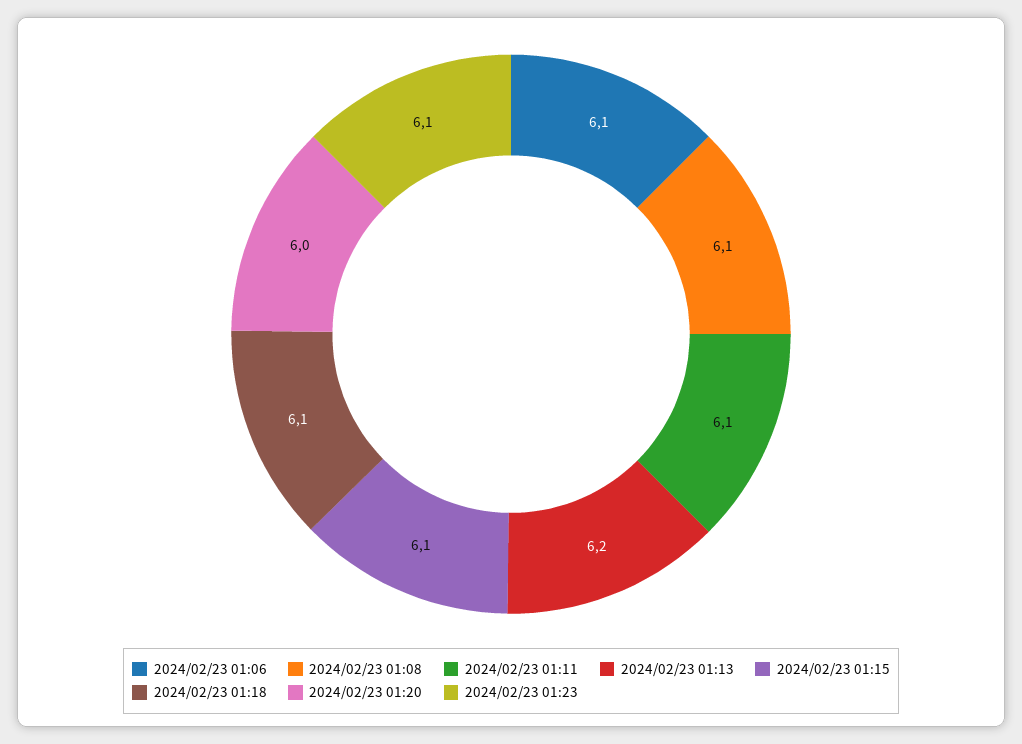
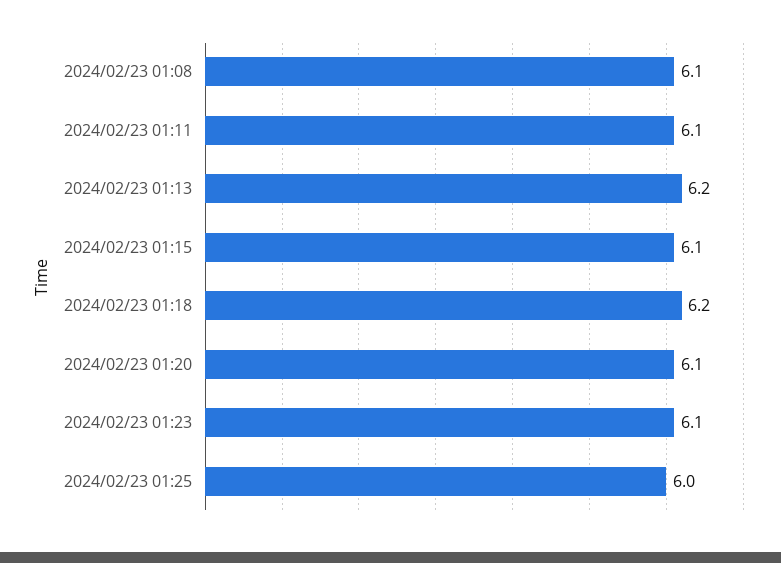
2024/02/23 01:06: 6.1 -> none
2024/02/23 01:18: 6.1 -> 6.2
2024/02/23 01:20: 6 -> 6.1
2024/02/23 01:25: none -> 6

